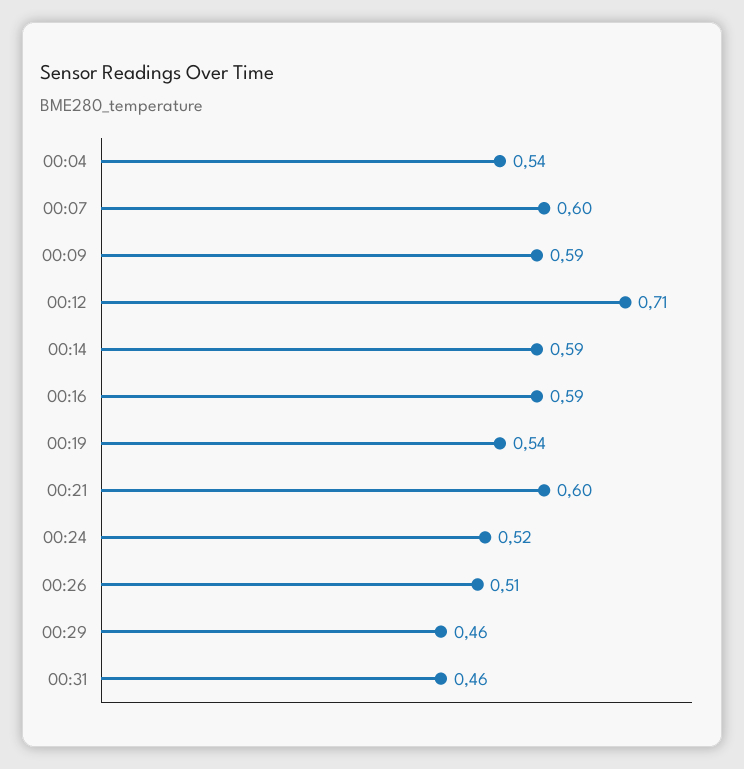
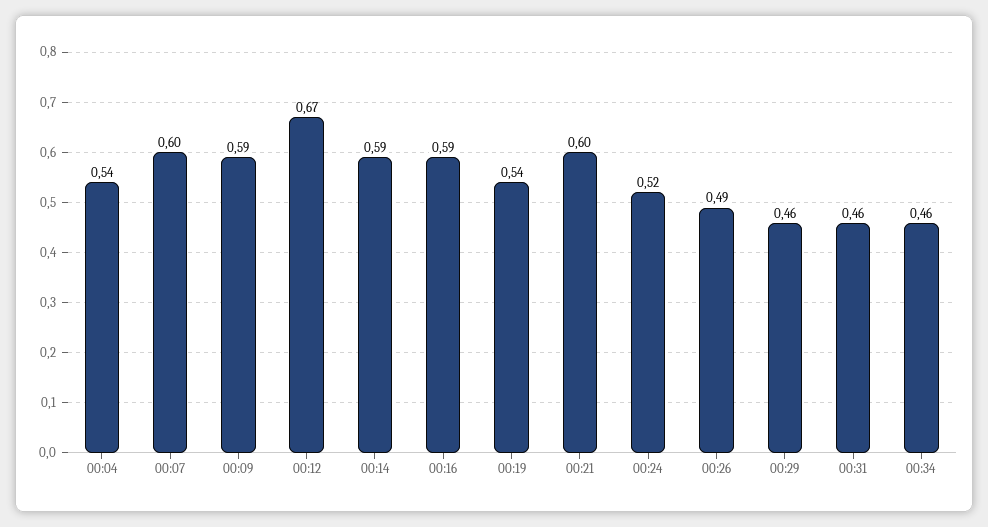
00:12: 0.71 -> 0.67
00:26: 0.51 -> 0.49
00:34: none -> 0.46

